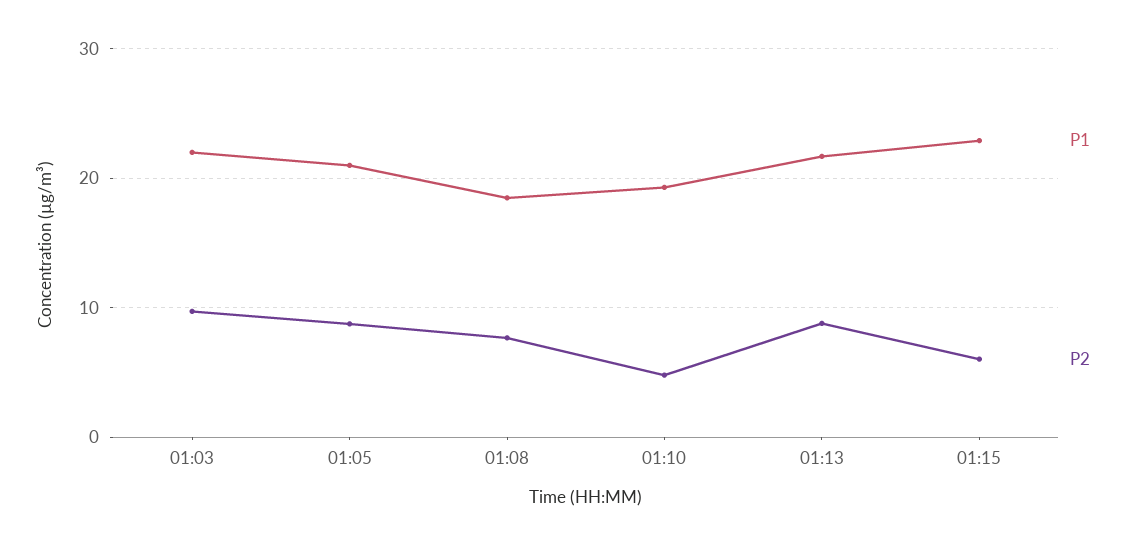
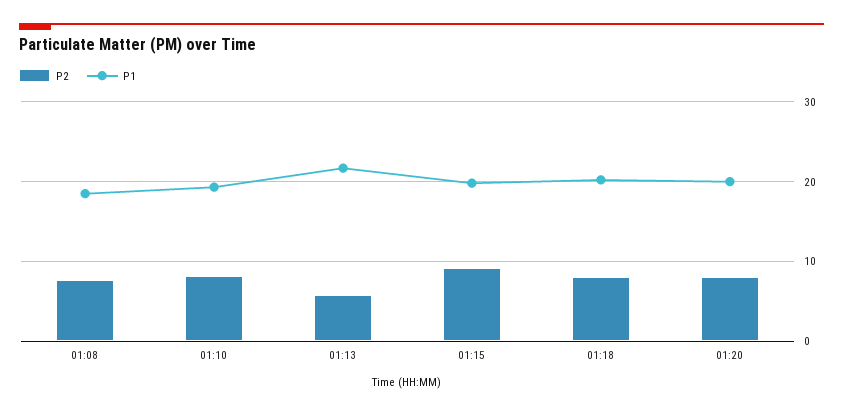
P1, 01:03: 22 -> none
P2, 01:03: 10 -> none
P1, 01:05: 21 -> none
P2, 01:05: 9 -> none
P2, 01:10: 5 -> 8
P2, 01:13: 9 -> 6
P1, 01:15: 23 -> 20
P2, 01:15: 6 -> 9
P2, 01:18: none -> 8
P1, 01:18: none -> 20
P2, 01:20: none -> 8
P1, 01:20: none -> 20

